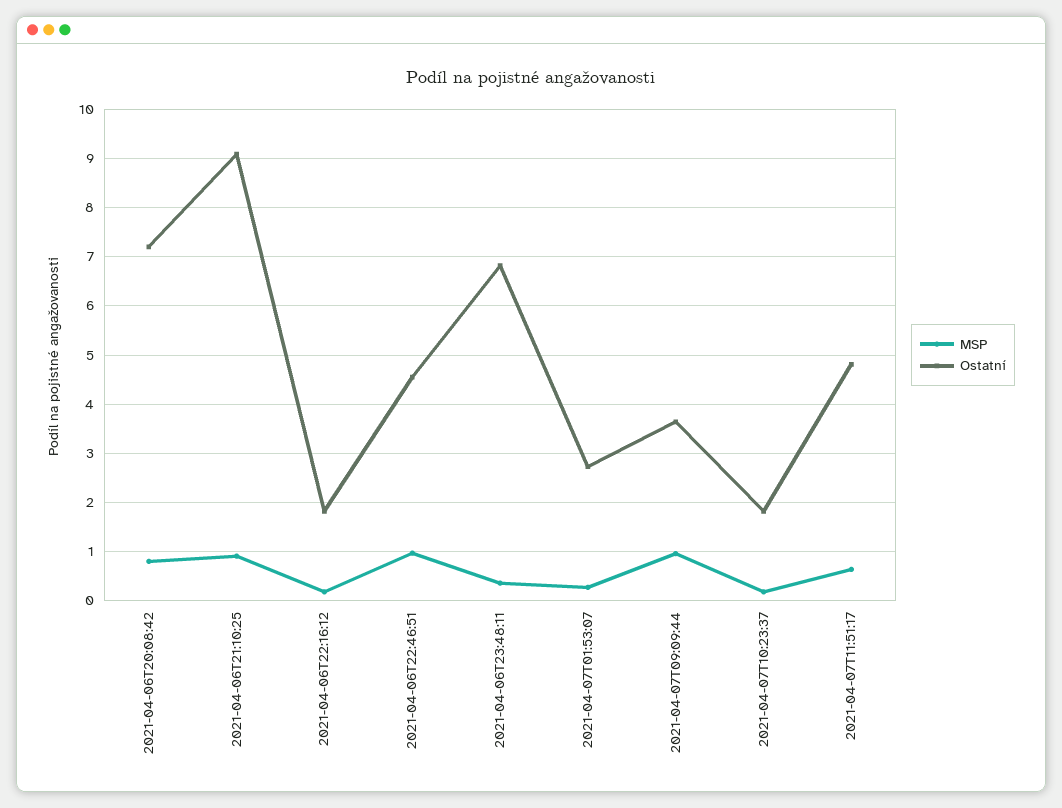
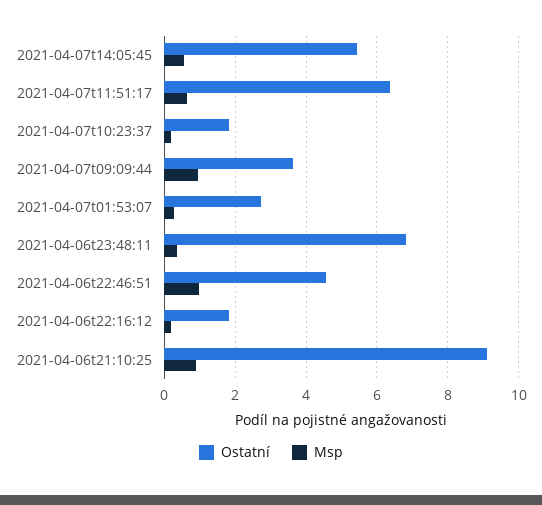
MSP, 2021-04-06T20:08:42: 0.8 -> none
Ostatní, 2021-04-06T20:08:42: 7.2 -> none
Ostatní, 2021-04-07T11:51:17: 4.8 -> 6.4
Ostatní, 2021-04-07t14:05:45: none -> 5.4
MSP, 2021-04-07t14:05:45: none -> 0.6

